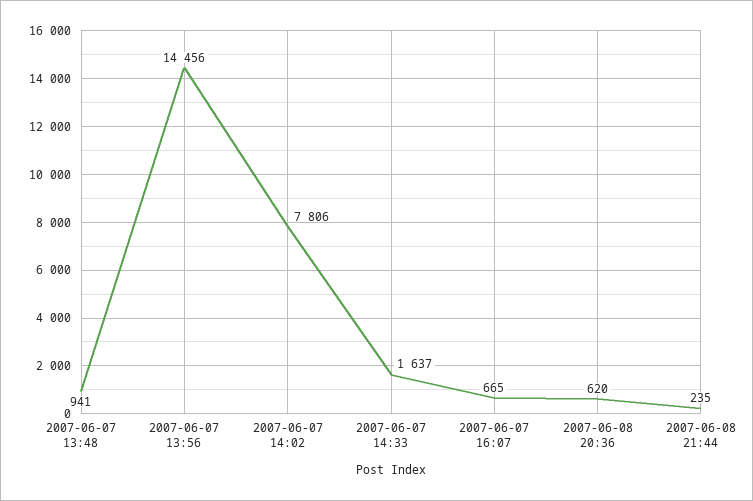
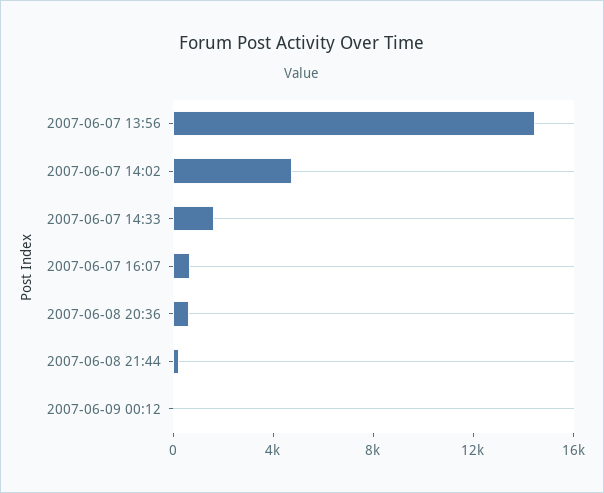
2007-06-07 13:48: 941 -> none
2007-06-07 14:02: 7806 -> 5000
2007-06-09 00:12: none -> 0

